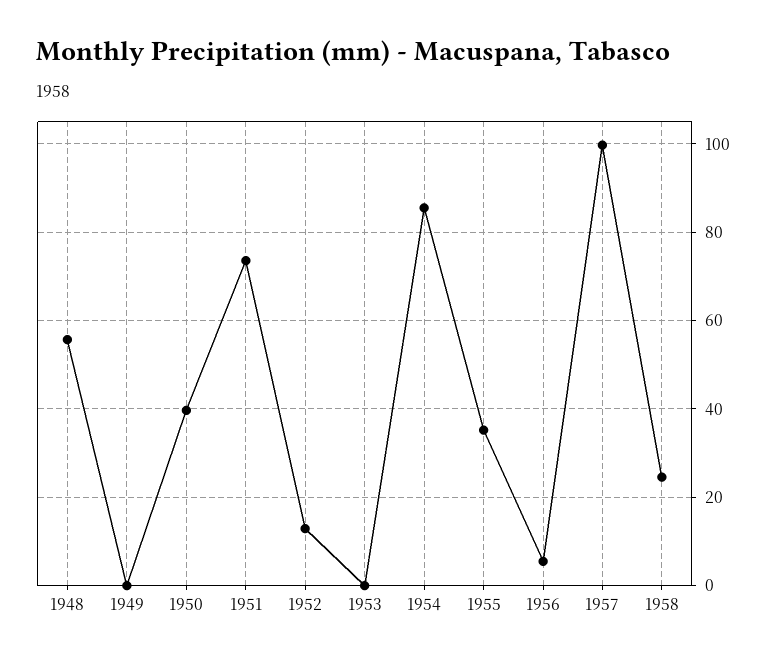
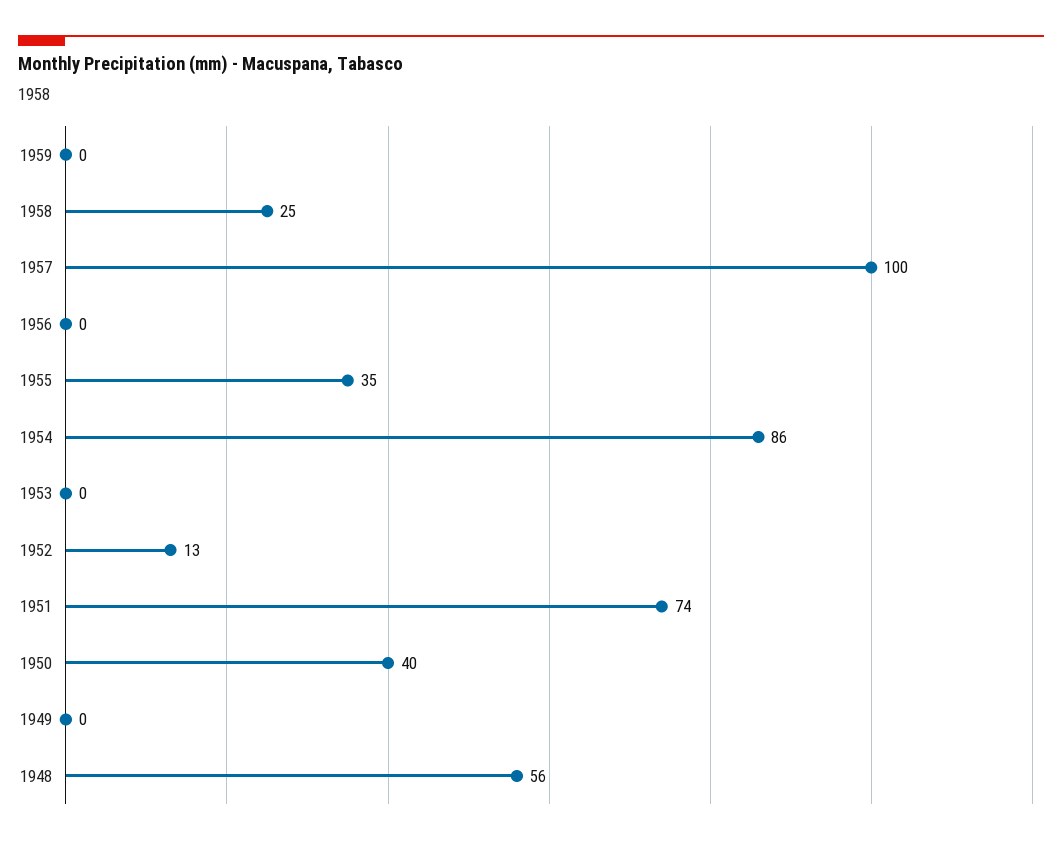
1956: 6 -> 0
1959: none -> 0

